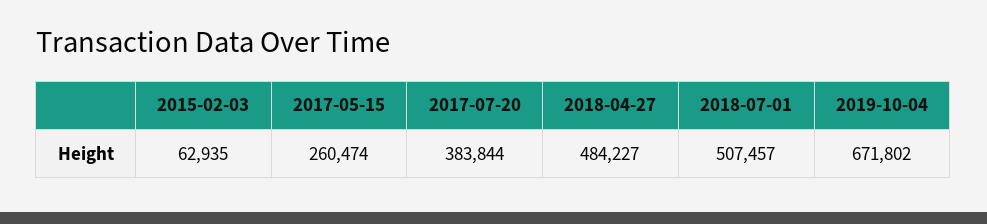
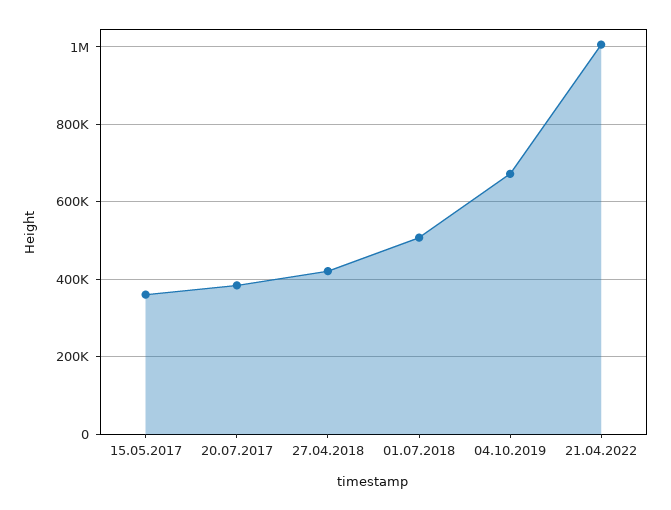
2015-02-03: 62935 -> none
2017-05-15: 260474 -> 360000
2018-04-27: 484227 -> 420000
21.04.2022: none -> 1000000

